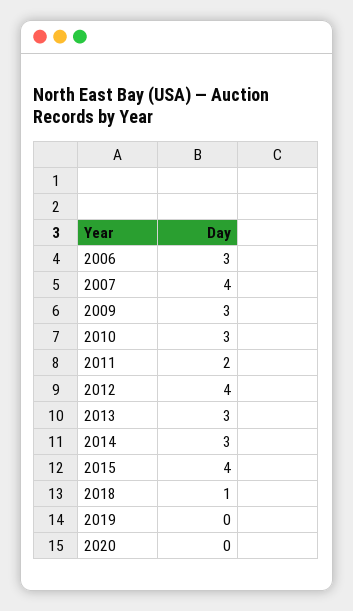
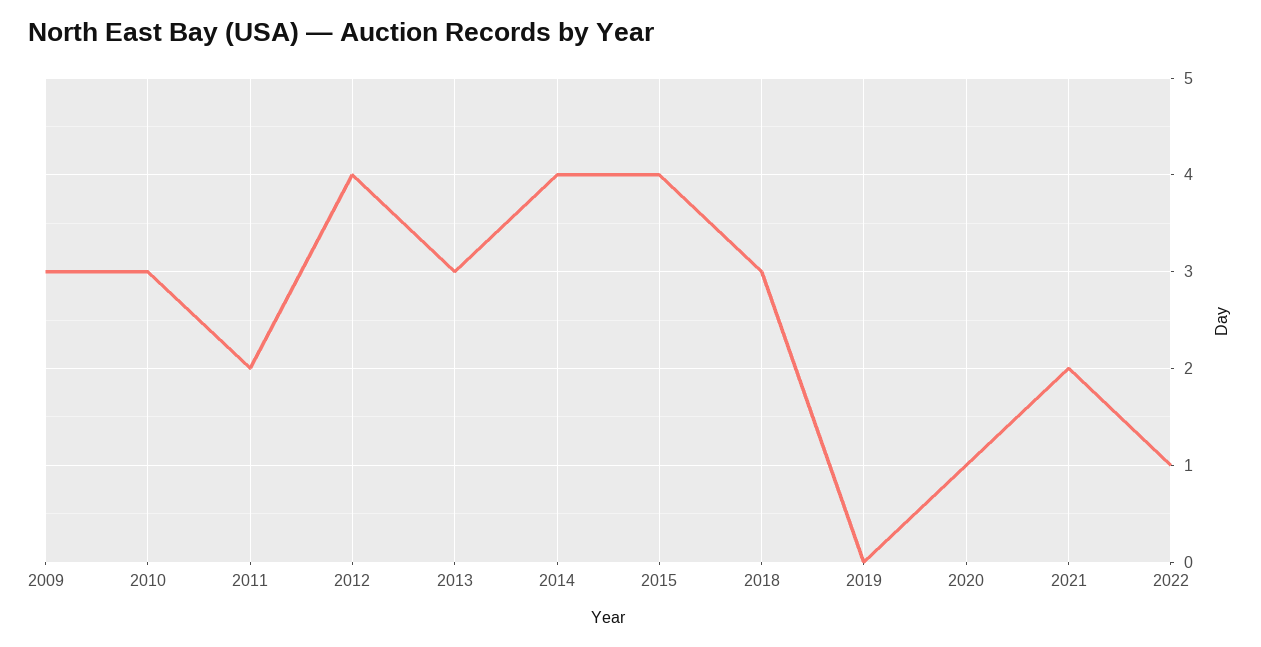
2006: 3 -> none
2007: 4 -> none
2014: 3 -> 4
2018: 1 -> 3
2020: 0 -> 1
2021: none -> 2
2022: none -> 1

